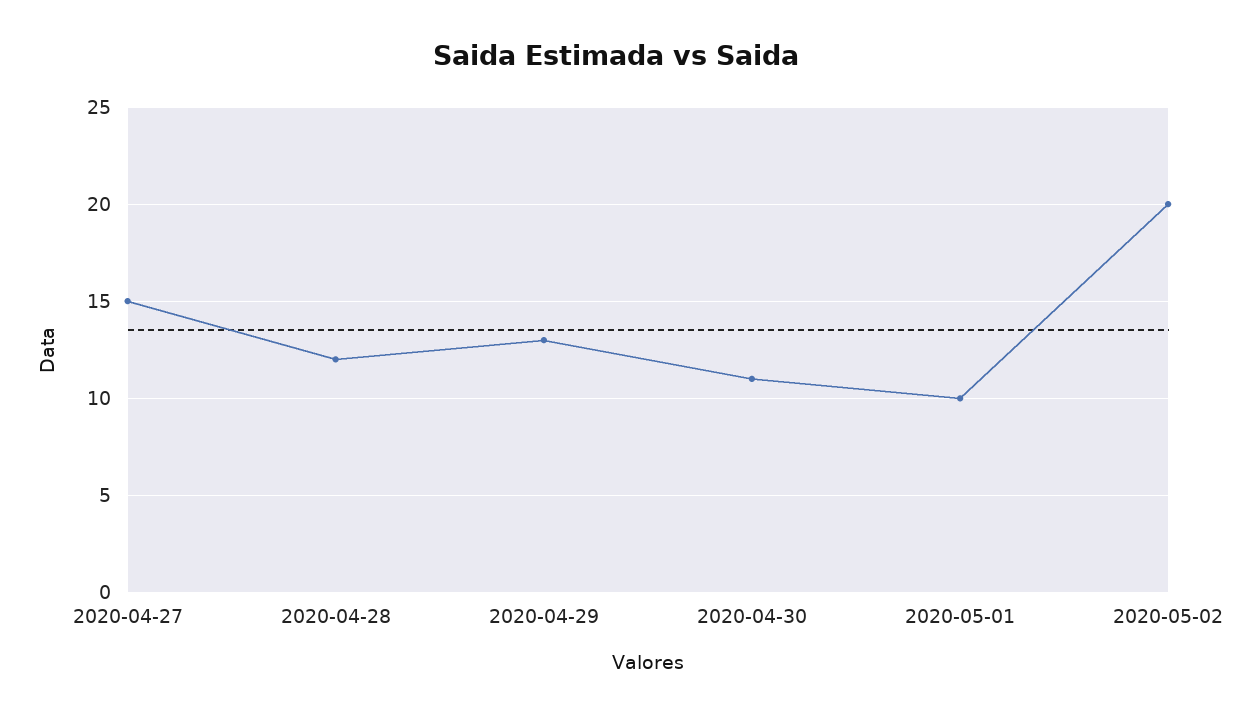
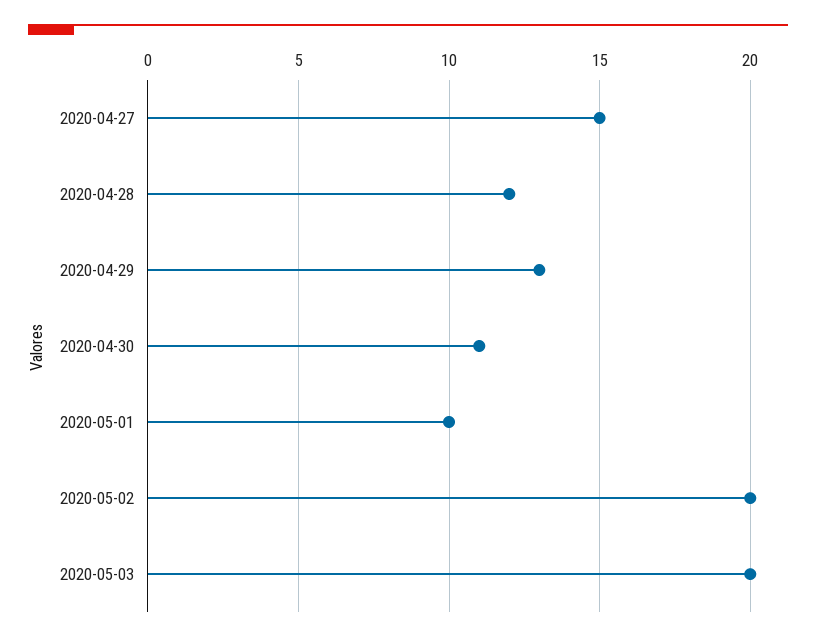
2020-05-03: none -> 20

